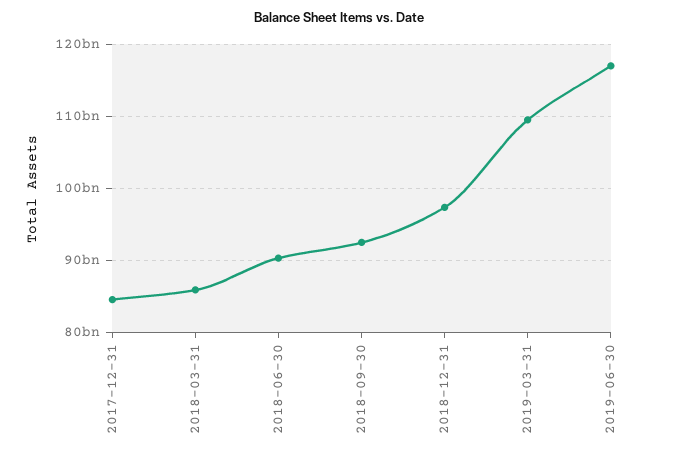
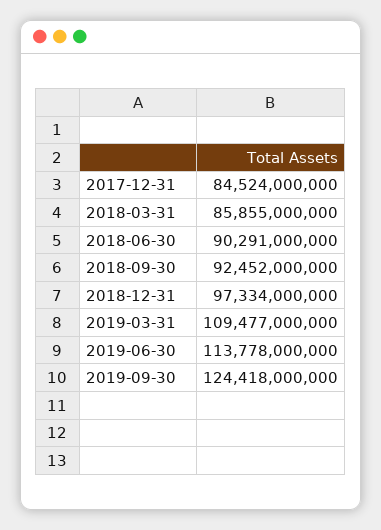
2019-06-30: 117000000000 -> 113778000000
2019-09-30: none -> 124418000000

